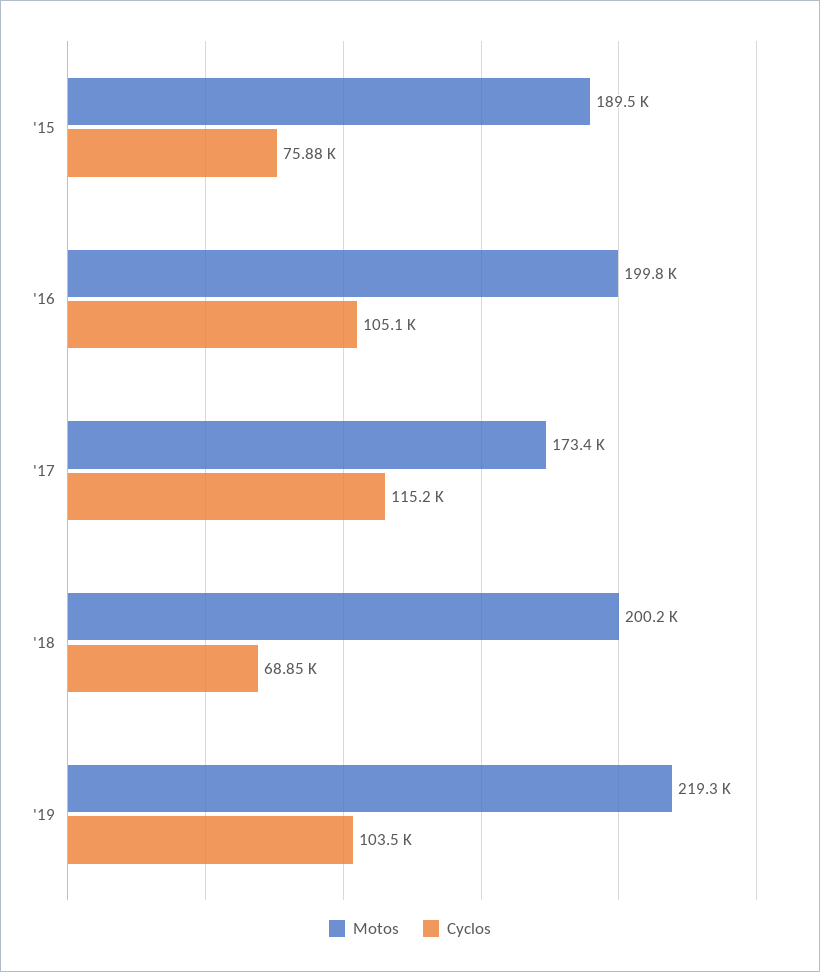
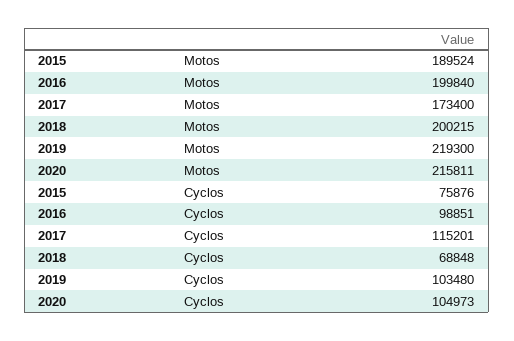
Cyclos, '16: 105100 -> 98851
Motos, 2020: none -> 215811
Cyclos, 2020: none -> 104973

